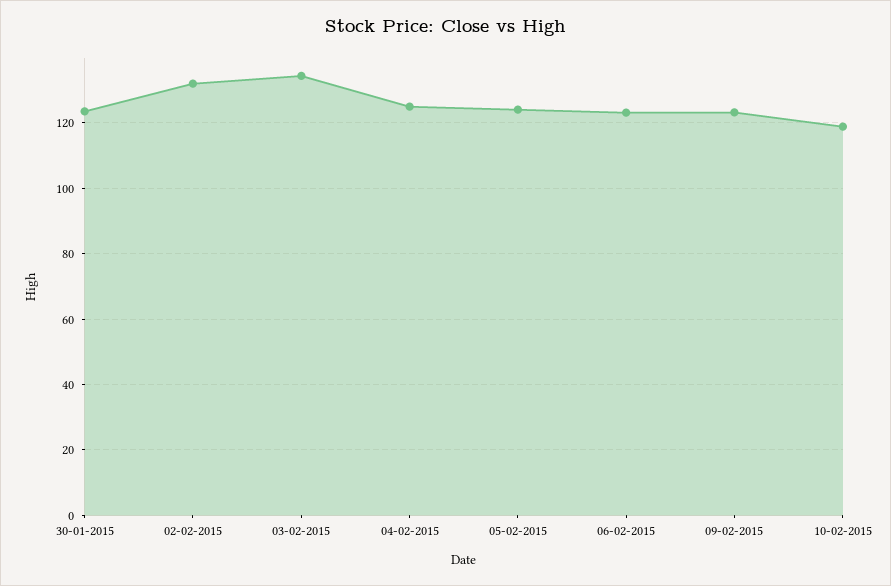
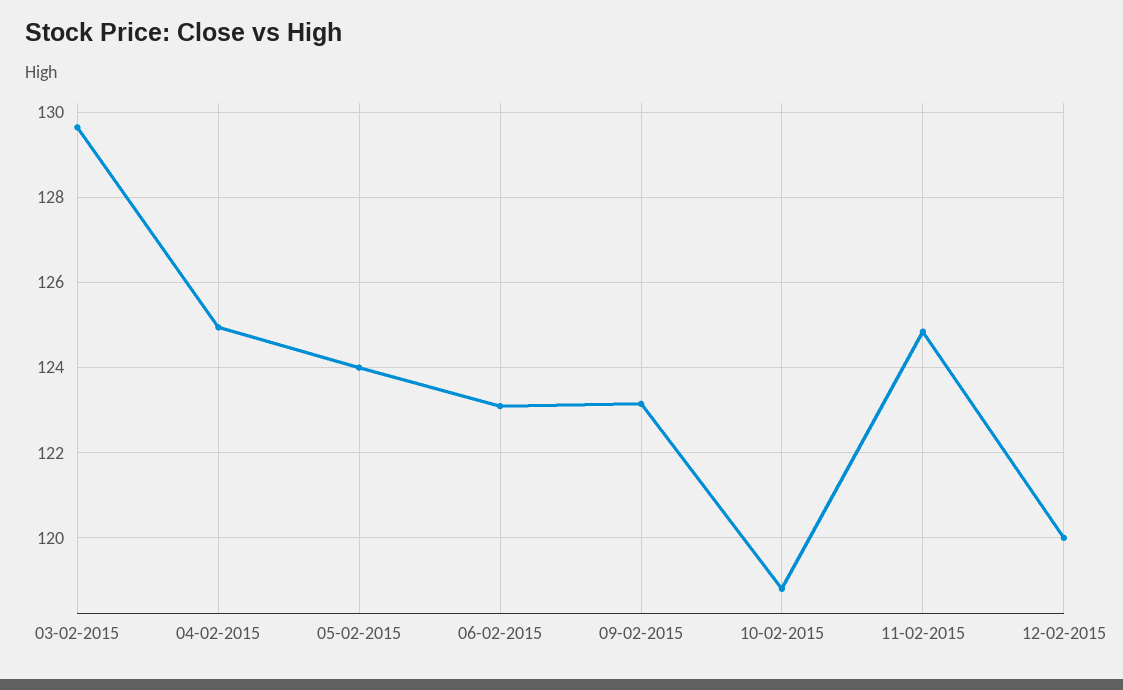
30-01-2015: 124 -> none
02-02-2015: 132 -> none
03-02-2015: 134 -> 129.6
11-02-2015: none -> 124.8
12-02-2015: none -> 120

